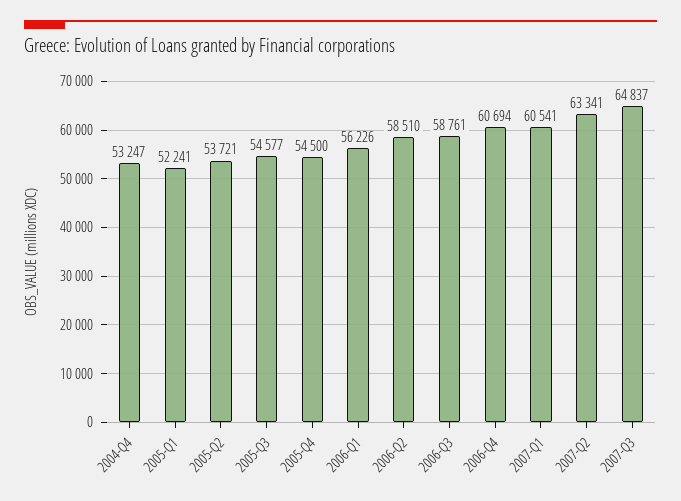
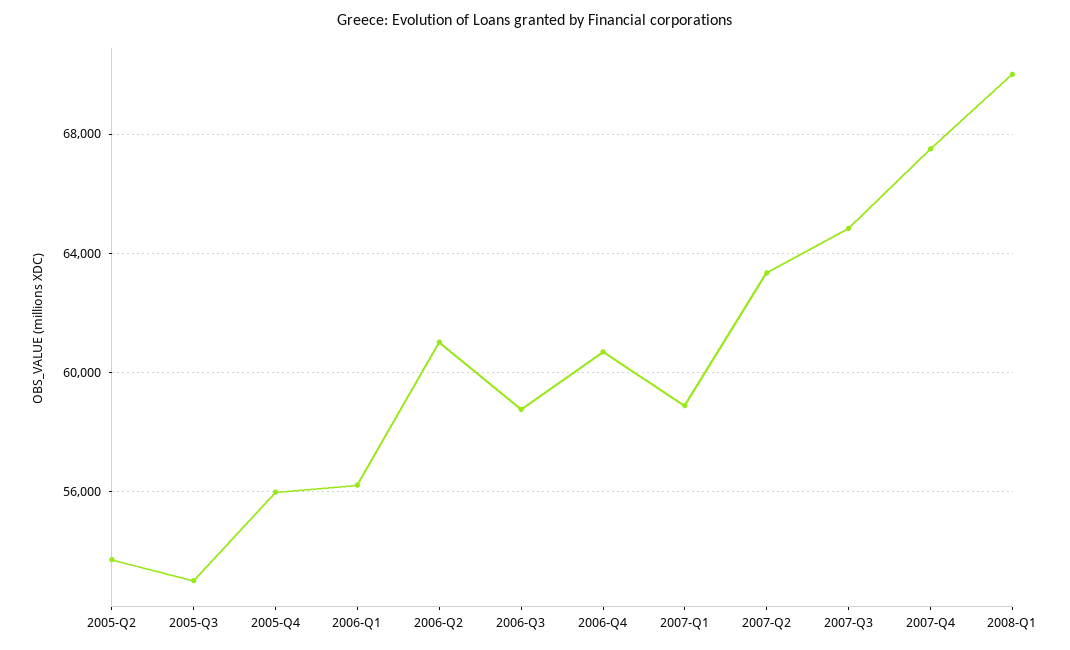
2004-Q4: 53247 -> none
2005-Q1: 52241 -> none
2005-Q3: 54577 -> 53000
2005-Q4: 54500 -> 56000
2006-Q2: 58510 -> 61000
2007-Q1: 60541 -> 59000
2007-Q4: none -> 67500
2008-Q1: none -> 70000

